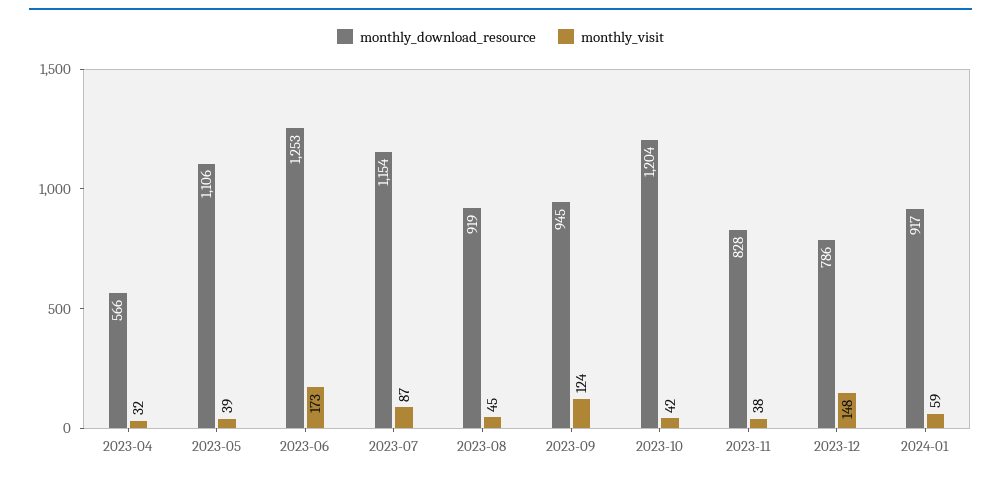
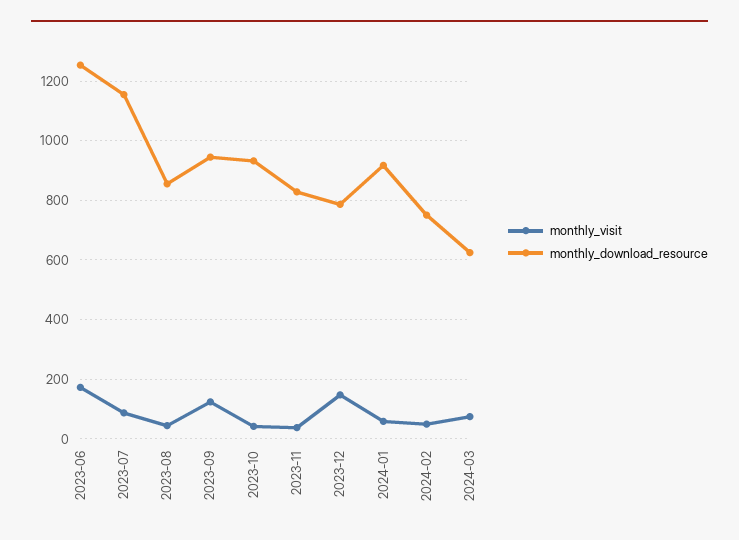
monthly_download_resource, 2023-04: 566 -> none
monthly_visit, 2023-04: 32 -> none
monthly_download_resource, 2023-05: 1106 -> none
monthly_visit, 2023-05: 39 -> none
monthly_download_resource, 2023-08: 919 -> 850
monthly_download_resource, 2023-10: 1204 -> 925
monthly_visit, 2024-02: none -> 50
monthly_download_resource, 2024-02: none -> 750
monthly_visit, 2024-03: none -> 75
monthly_download_resource, 2024-03: none -> 625

